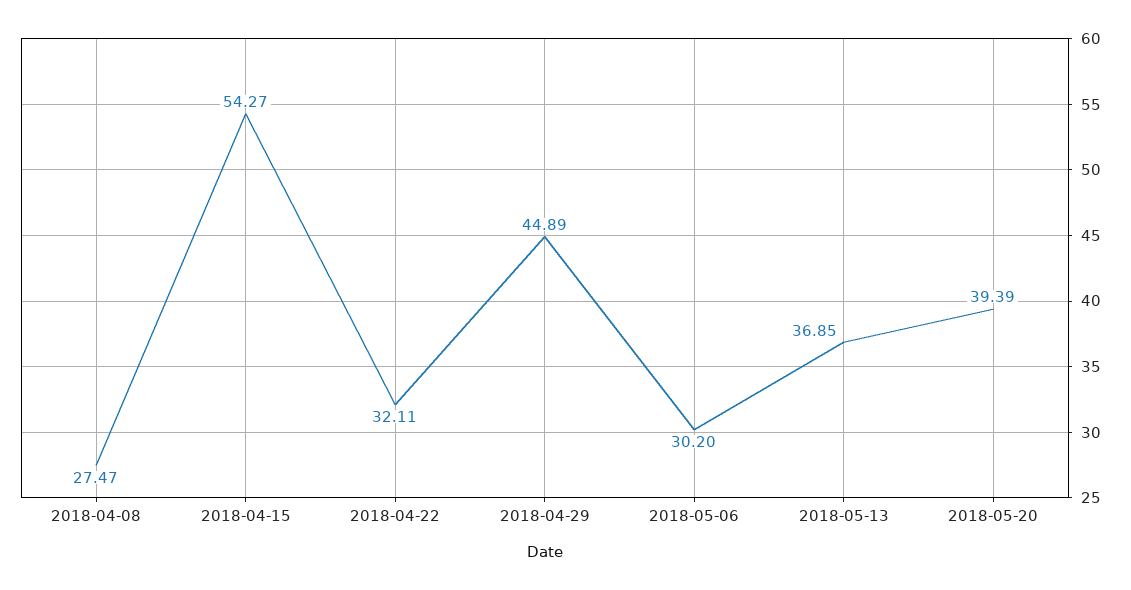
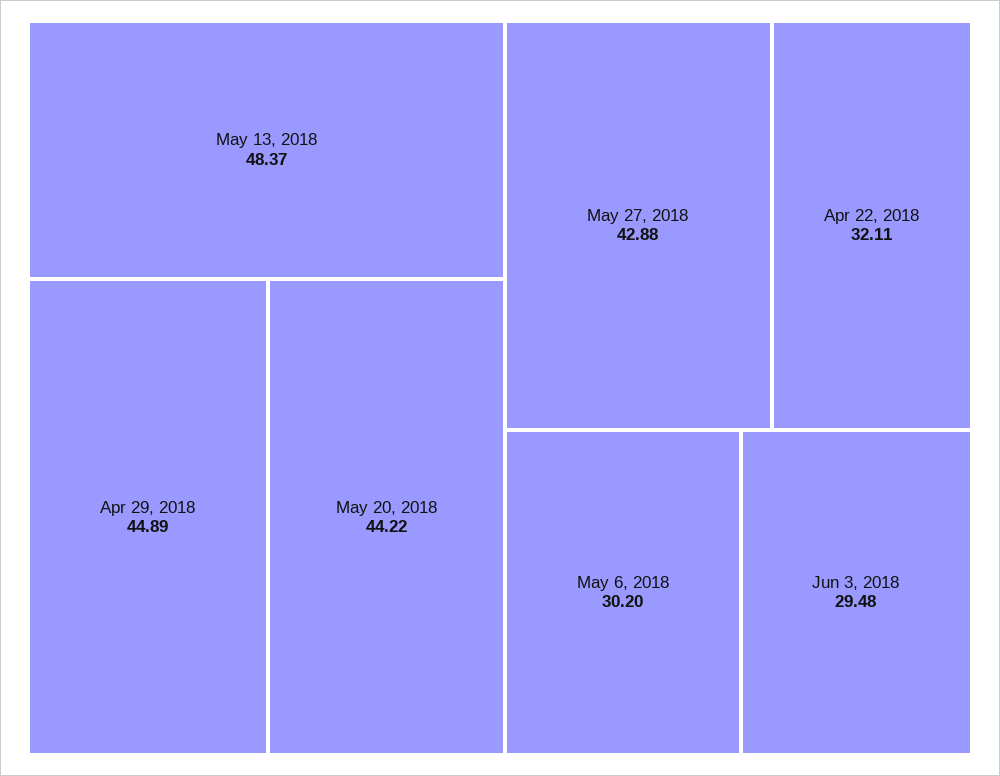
2018-04-08: 27.47 -> none
2018-04-15: 54.27 -> none
2018-05-13: 36.85 -> 48.37
2018-05-20: 39.39 -> 44.22
May 27, 2018: none -> 42.88
Jun 3, 2018: none -> 29.48

